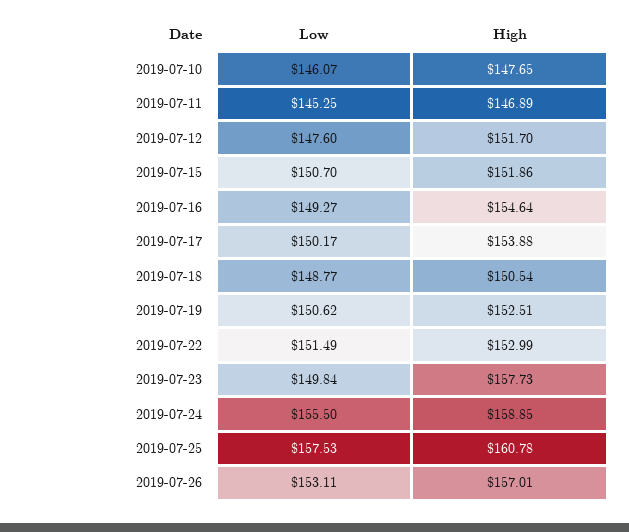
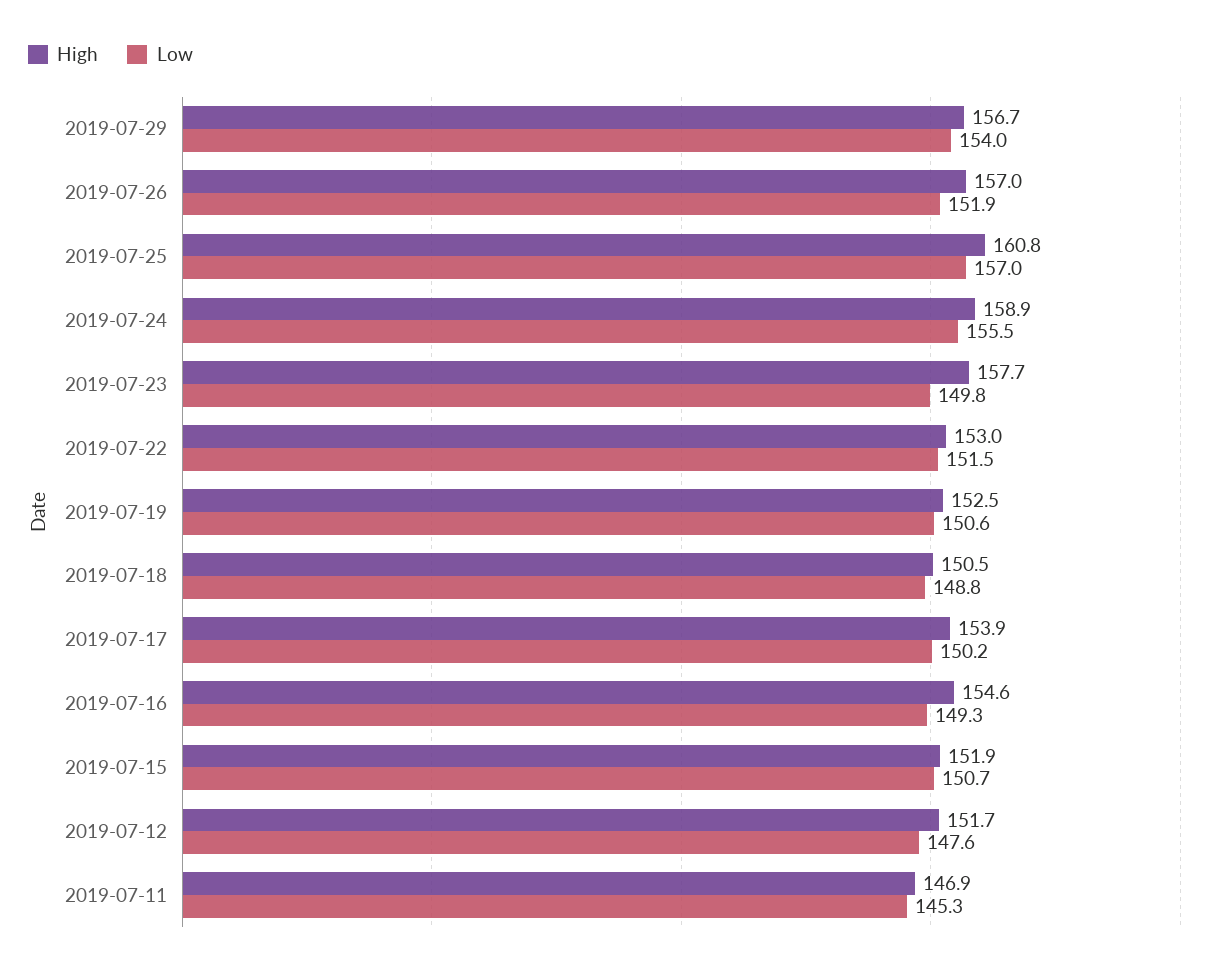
Low, 2019-07-10: 146.07 -> none
High, 2019-07-10: 147.65 -> none
Low, 2019-07-25: 157.53 -> 157
Low, 2019-07-26: 153.11 -> 151.9
High, 2019-07-29: none -> 156.7
Low, 2019-07-29: none -> 154

